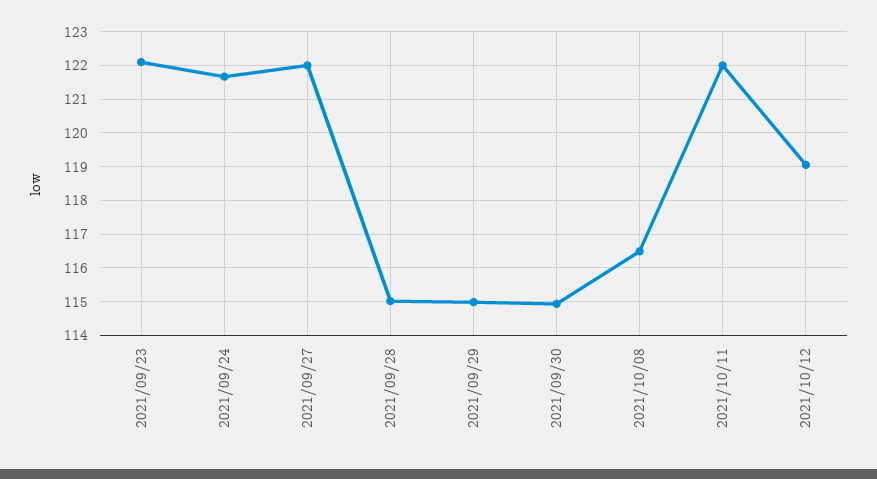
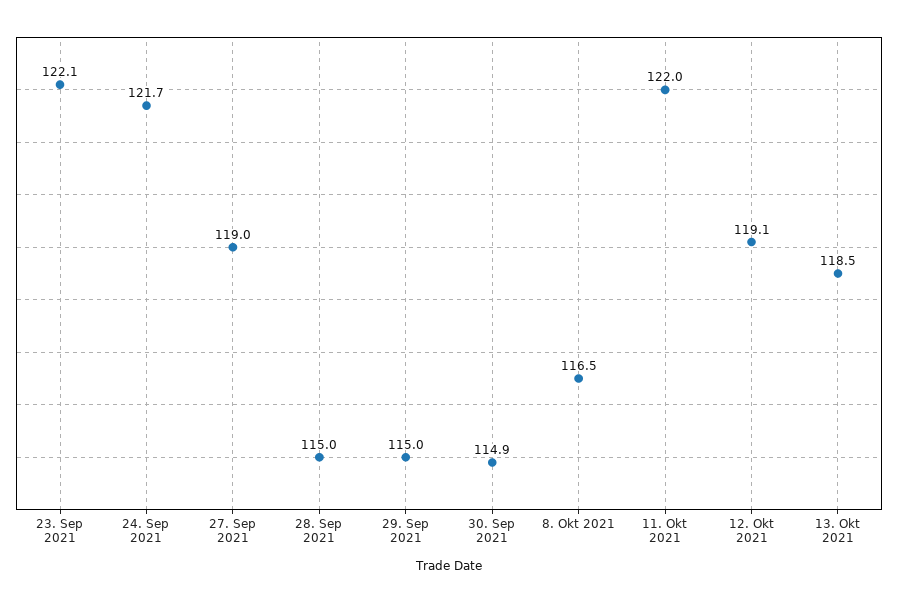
2021/09/27: 122 -> 119
13. Okt 2021: none -> 118.5

